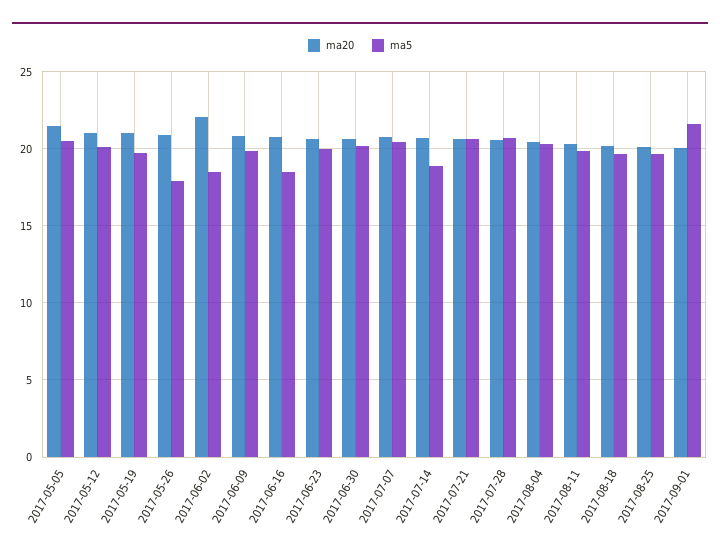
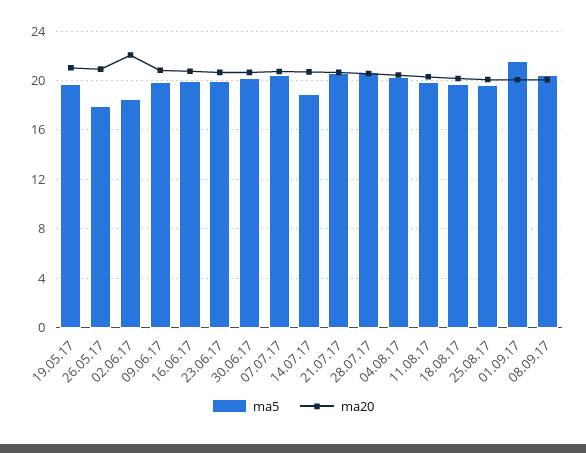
ma20, 2017-05-05: 21.5 -> none
ma5, 2017-05-05: 20.5 -> none
ma20, 2017-05-12: 21 -> none
ma5, 2017-05-12: 20 -> none
ma5, 2017-06-16: 18.5 -> 20
ma5, 08.09.17: none -> 20.5
ma20, 08.09.17: none -> 20

